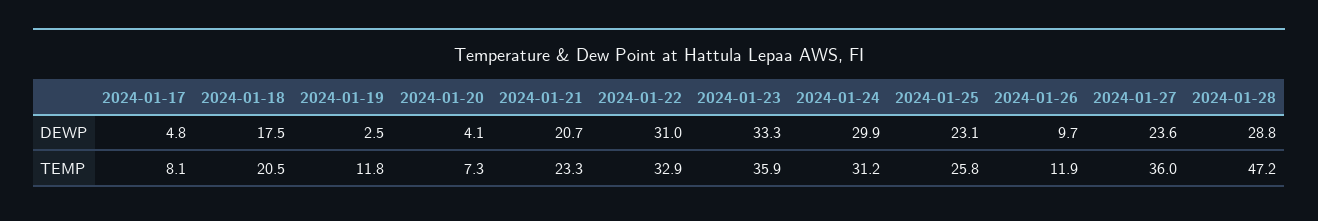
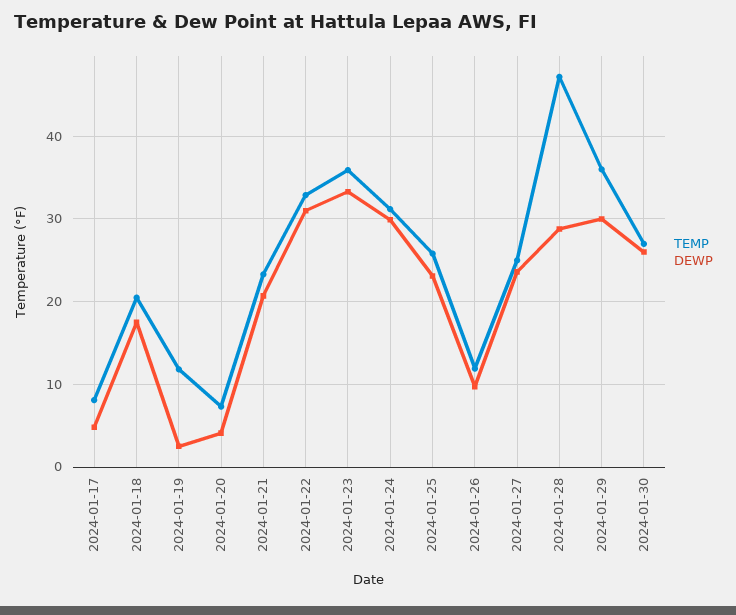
TEMP, 2024-01-27: 36 -> 25
TEMP, 2024-01-29: none -> 36
DEWP, 2024-01-29: none -> 30
TEMP, 2024-01-30: none -> 27
DEWP, 2024-01-30: none -> 26

